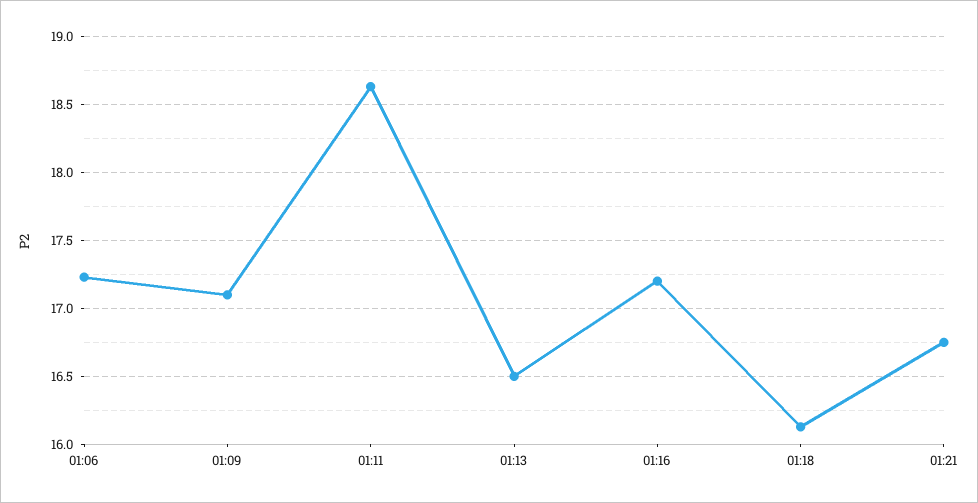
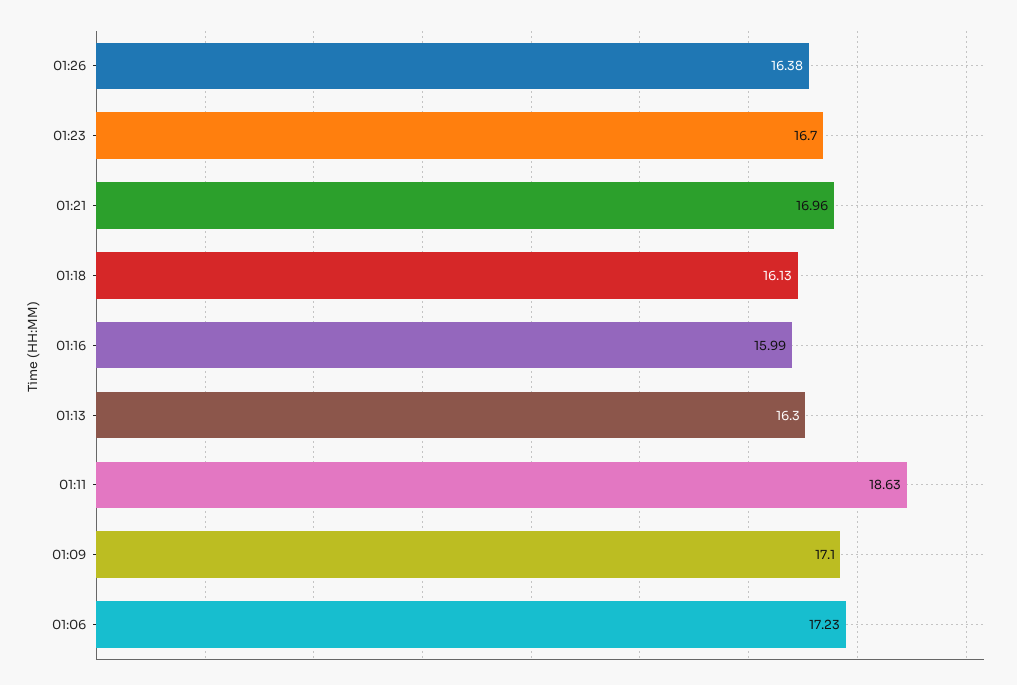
01:13: 16.5 -> 16.3
01:16: 17.2 -> 15.99
01:21: 16.75 -> 16.96
01:26: none -> 16.38
01:23: none -> 16.7

